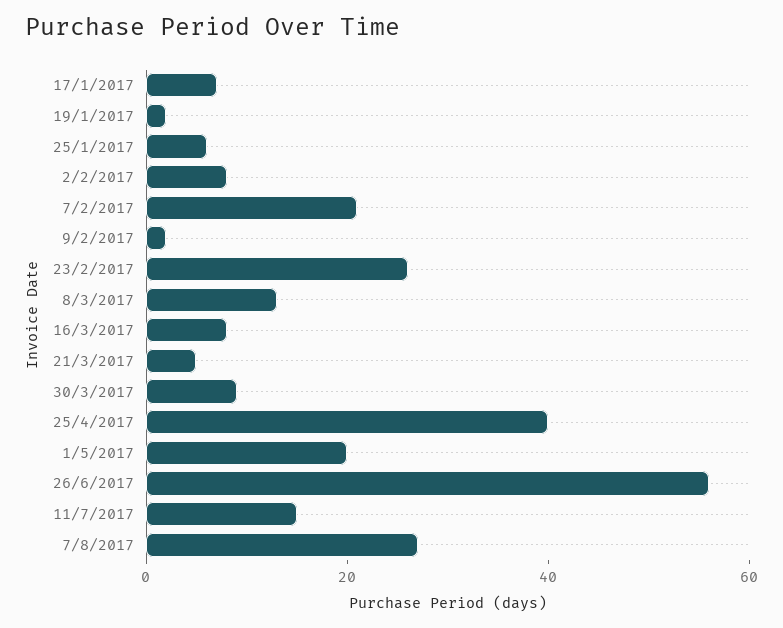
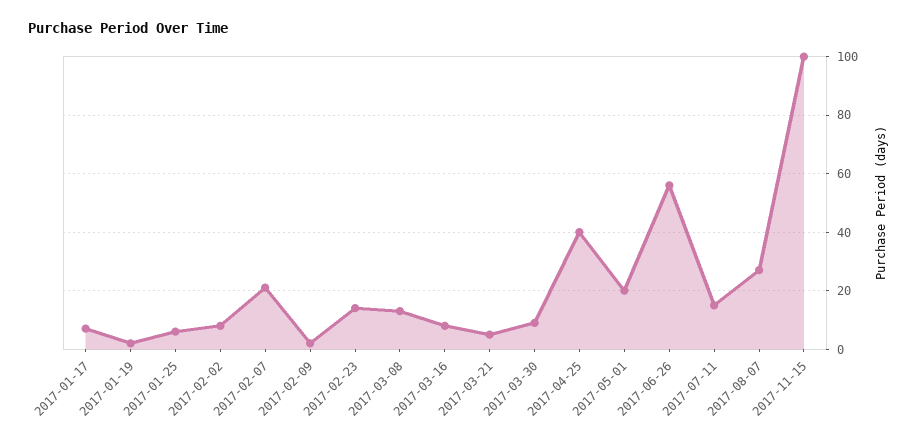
23/2/2017: 25 -> 15
2017-11-15: none -> 100

